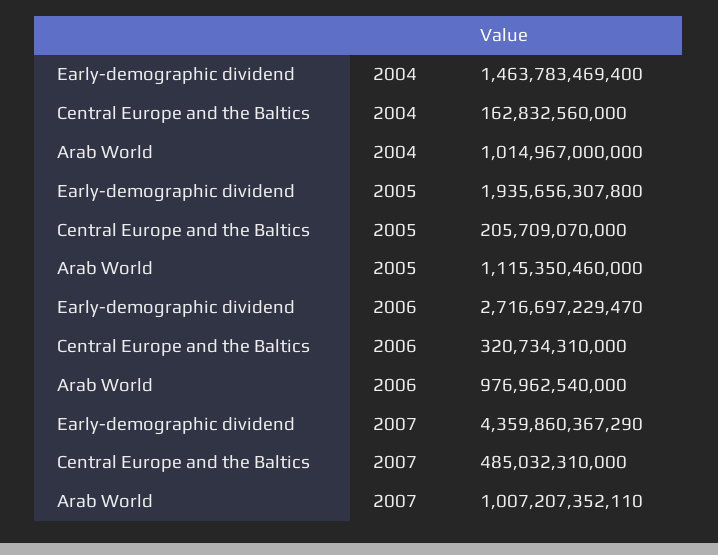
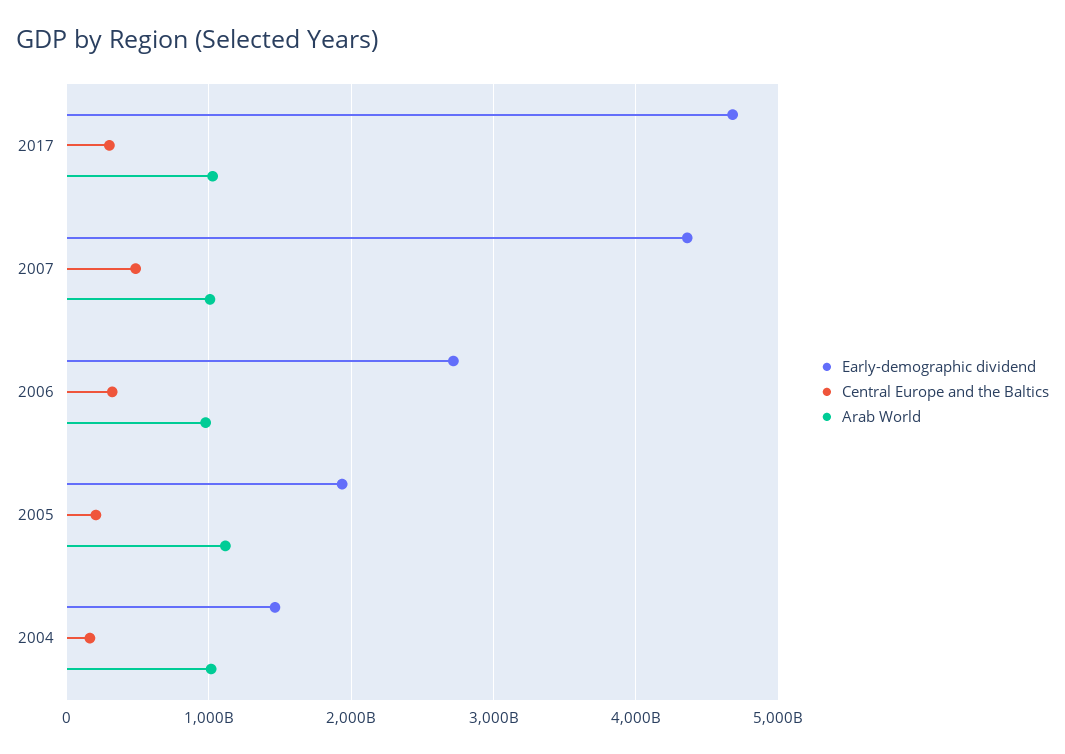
Early-demographic dividend, 2017: none -> 4700000000000
Central Europe and the Baltics, 2017: none -> 300000000000
Arab World, 2017: none -> 1000000000000

